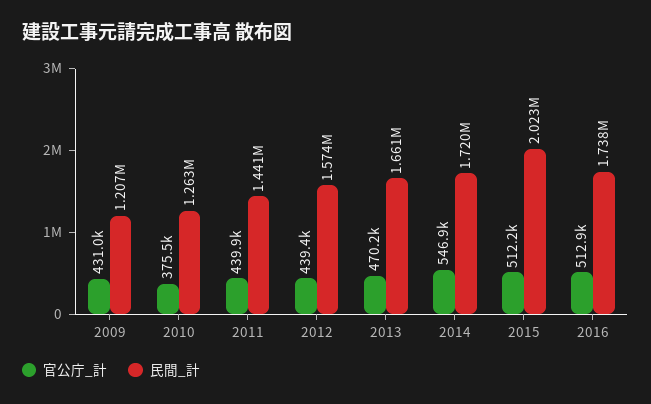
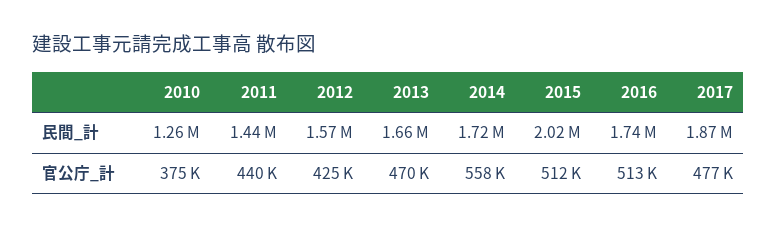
官公庁_計, 2009: 431000 -> none
民間_計, 2009: 1207000 -> none
官公庁_計, 2012: 439400 -> 425000
官公庁_計, 2014: 546900 -> 558000
民間_計, 2017: none -> 1870000
官公庁_計, 2017: none -> 477000

